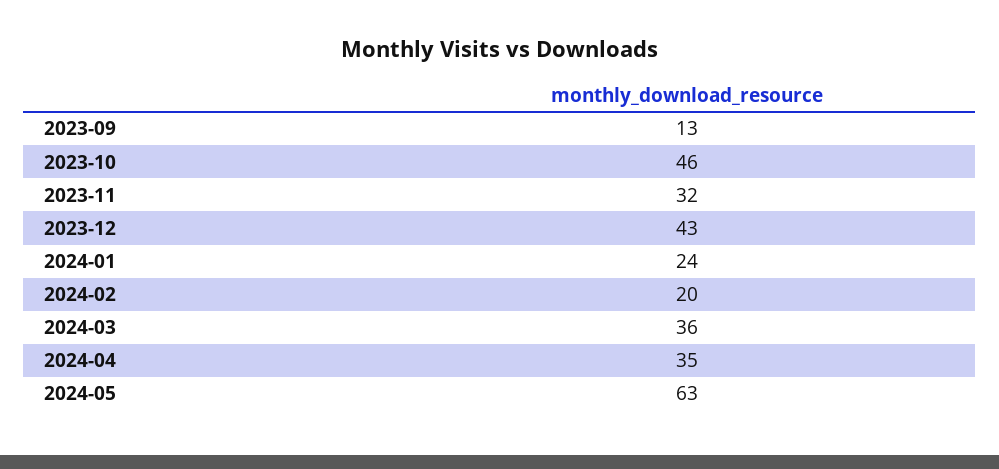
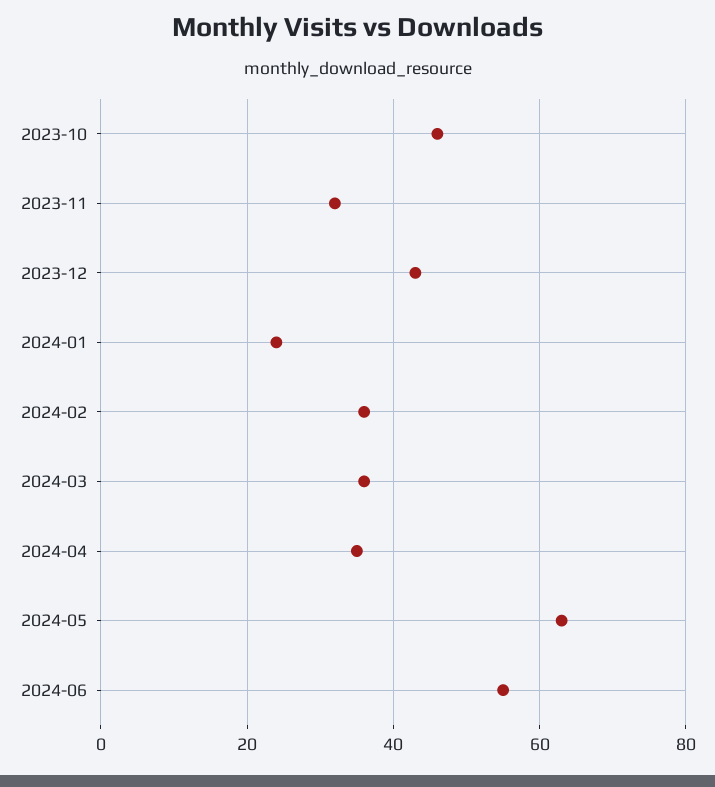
2023-09: 13 -> none
2024-02: 20 -> 35
2024-06: none -> 55

